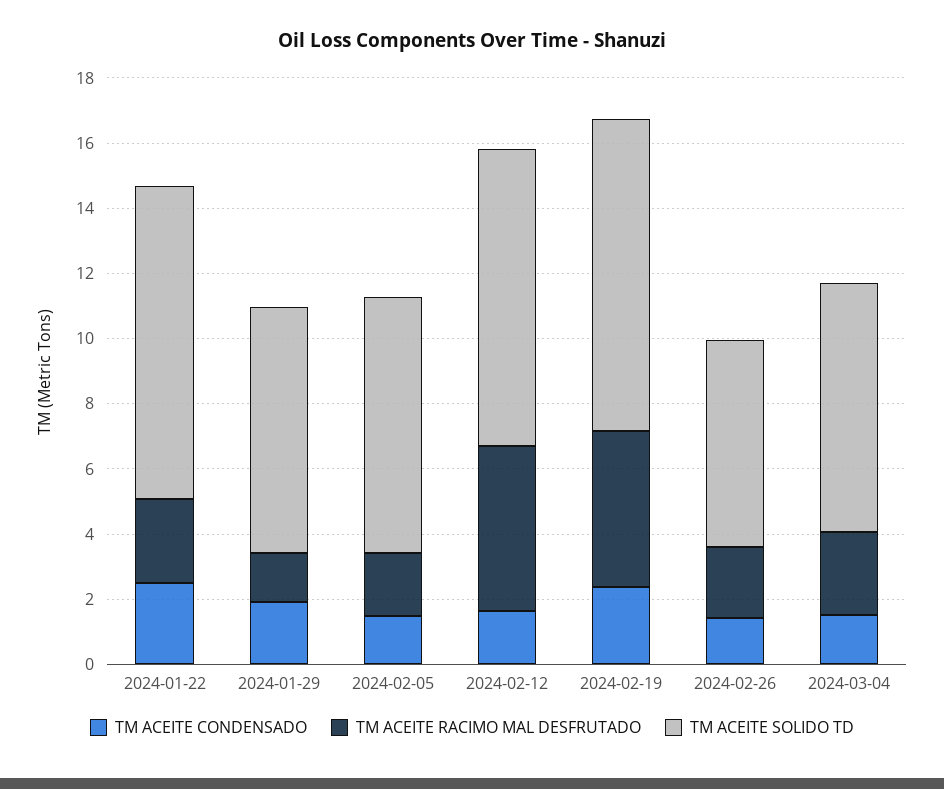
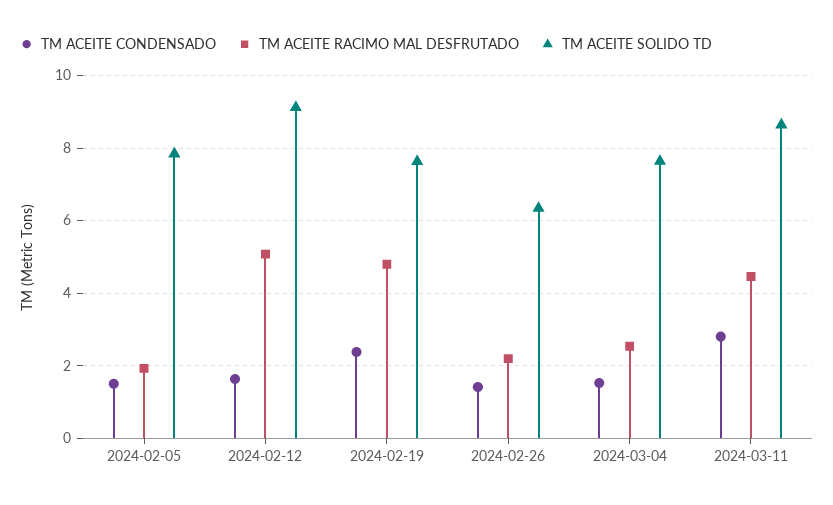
TM ACEITE CONDENSADO, 2024-01-22: 2.5 -> none
TM ACEITE RACIMO MAL DESFRUTADO, 2024-01-22: 2.5 -> none
TM ACEITE SOLIDO TD, 2024-01-22: 9.5 -> none
TM ACEITE CONDENSADO, 2024-01-29: 2 -> none
TM ACEITE RACIMO MAL DESFRUTADO, 2024-01-29: 1.5 -> none
TM ACEITE SOLIDO TD, 2024-01-29: 7.5 -> none
TM ACEITE SOLIDO TD, 2024-02-19: 9.5 -> 7.6
TM ACEITE CONDENSADO, 2024-03-11: none -> 2.8
TM ACEITE RACIMO MAL DESFRUTADO, 2024-03-11: none -> 4.4
TM ACEITE SOLIDO TD, 2024-03-11: none -> 8.6

